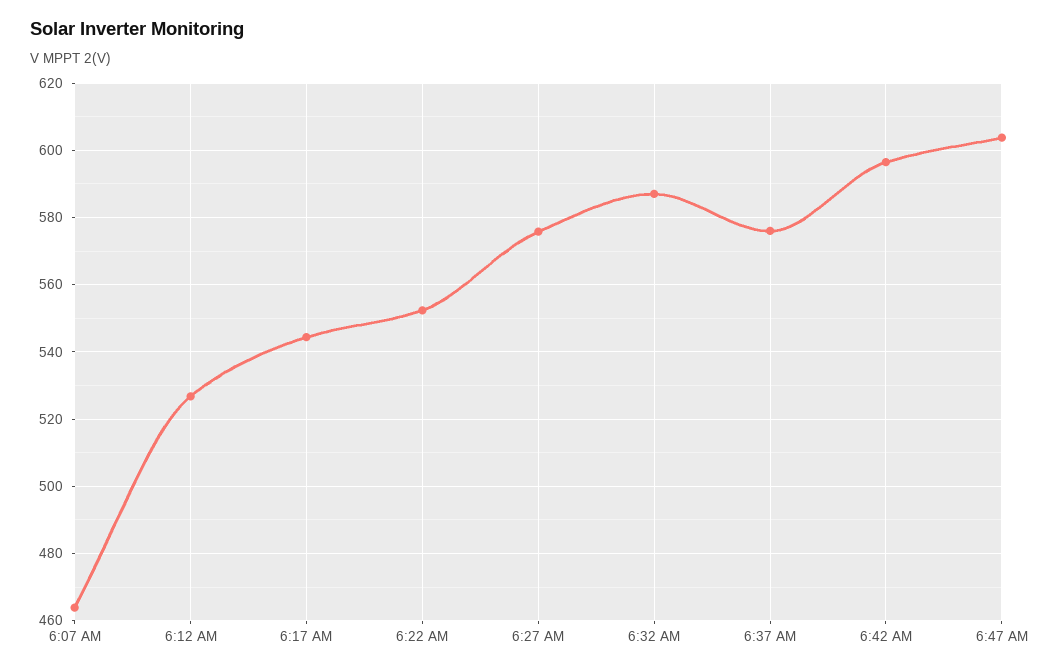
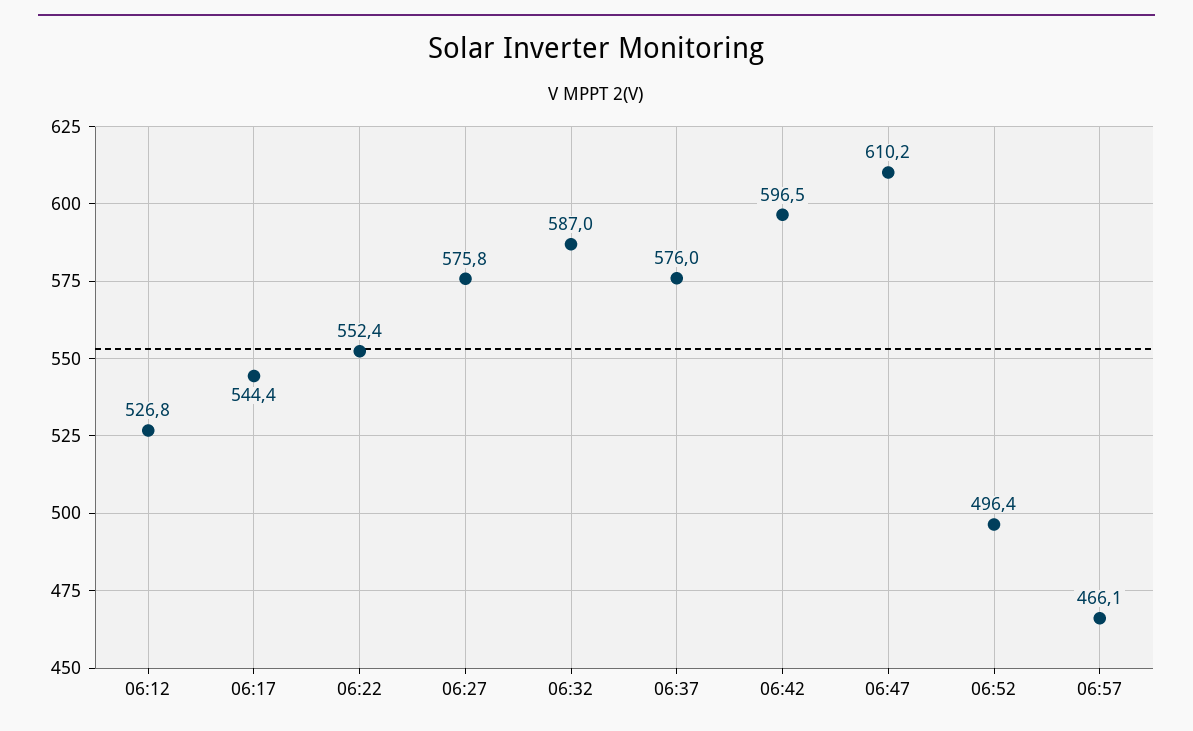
6:07 AM: 464 -> none
6:47 AM: 604 -> 610.2
06:52: none -> 496.4
06:57: none -> 466.1

